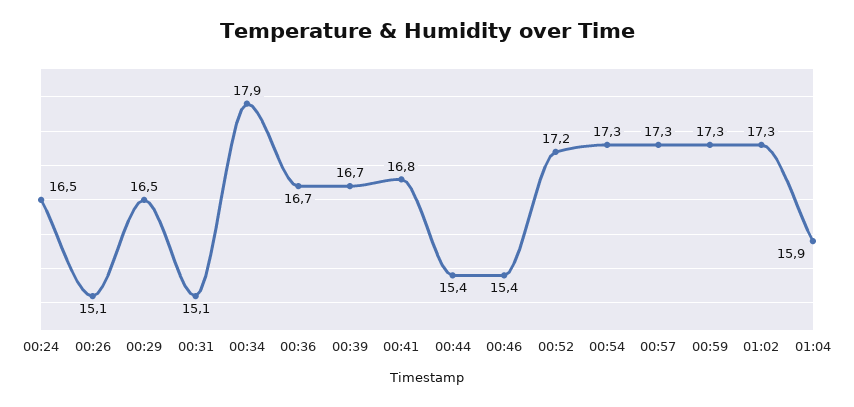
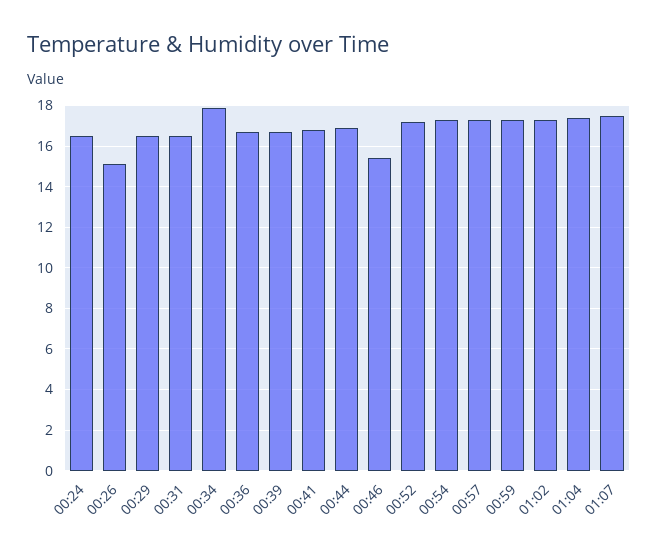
00:31: 15.1 -> 16.5
00:44: 15.4 -> 17
01:04: 15.9 -> 17.5
01:07: none -> 17.5

